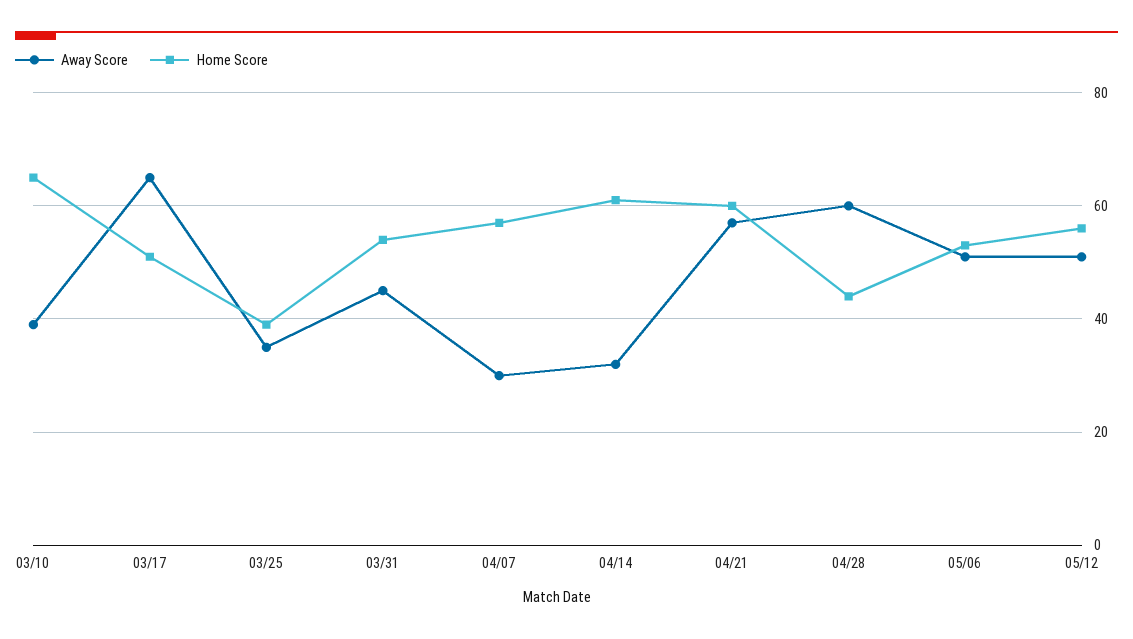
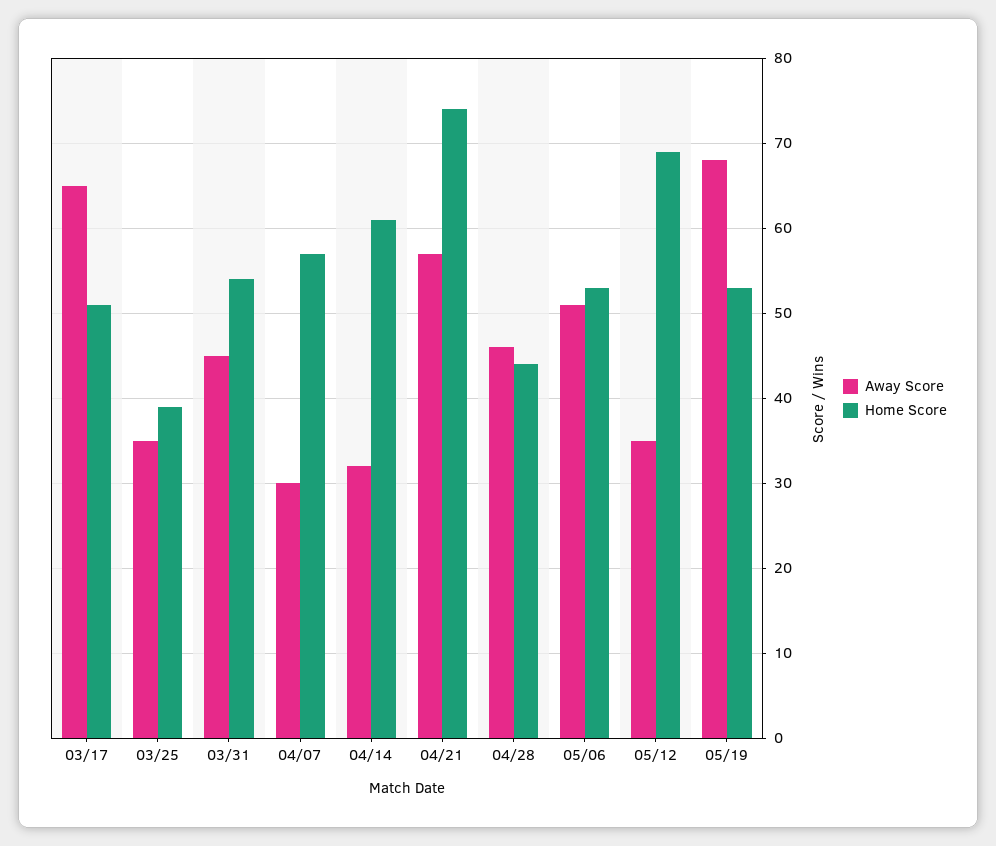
Away Score, 03/10: 40 -> none
Home Score, 03/10: 65 -> none
Home Score, 04/21: 60 -> 74
Away Score, 04/28: 60 -> 46
Away Score, 05/12: 50 -> 35
Home Score, 05/12: 55 -> 69
Away Score, 05/19: none -> 68
Home Score, 05/19: none -> 53

